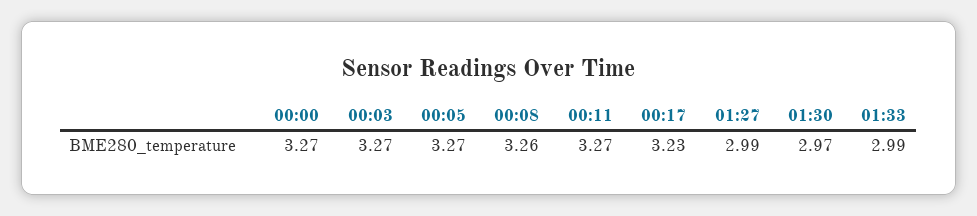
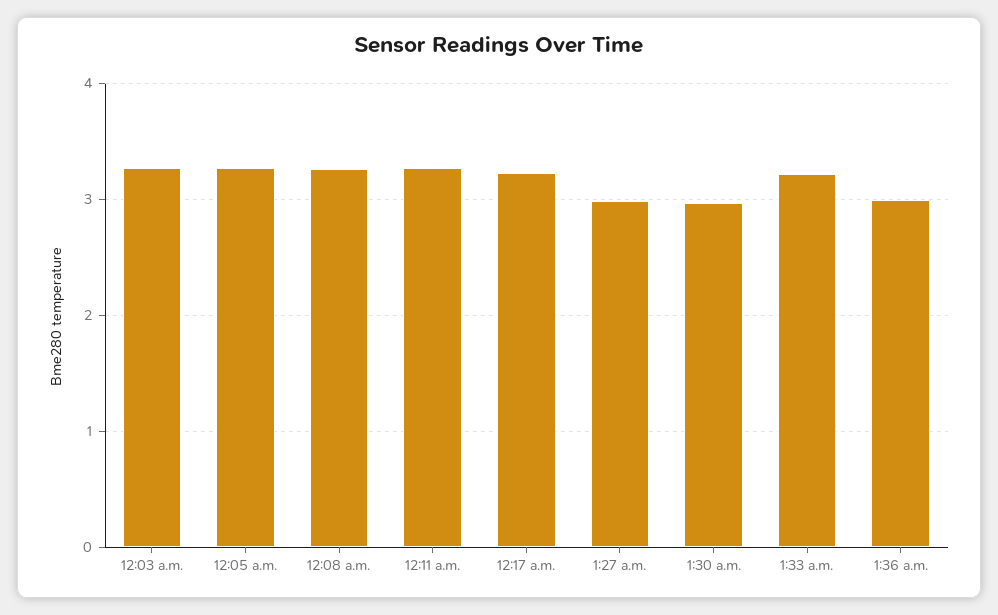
00:00: 3.27 -> none
01:33: 2.99 -> 3.2
1:36 a.m.: none -> 3

